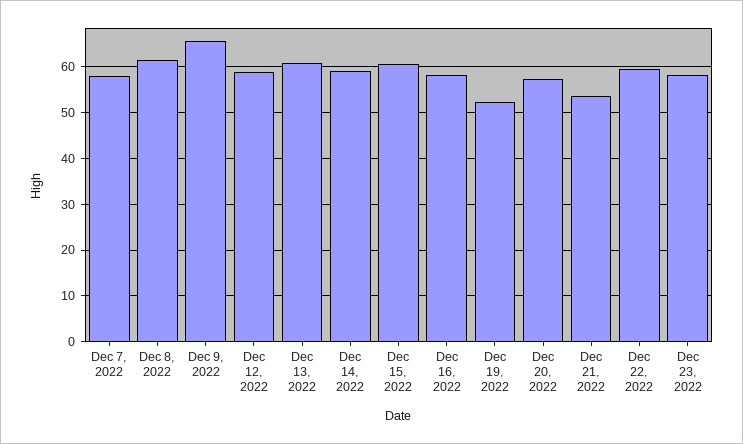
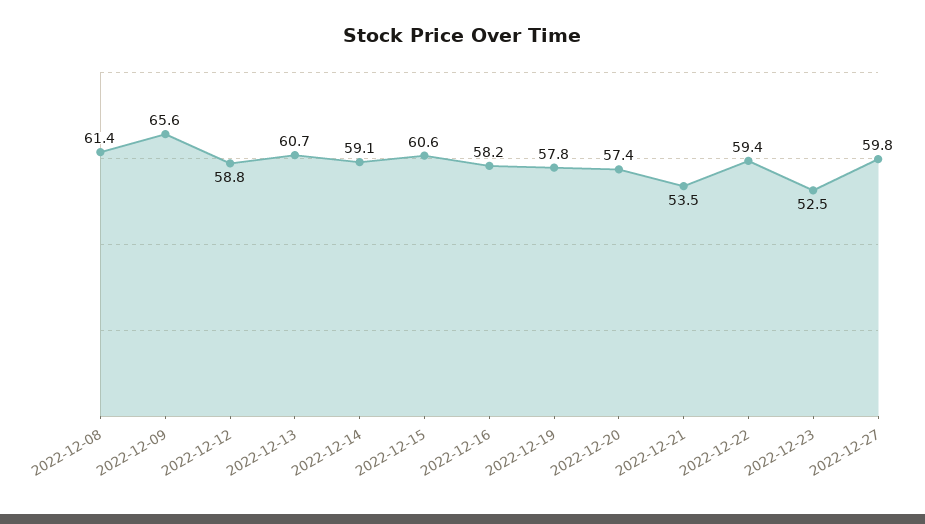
Dec 7, 2022: 58 -> none
Dec 19, 2022: 52 -> 57.8
Dec 23, 2022: 58 -> 52.5
2022-12-27: none -> 59.8

